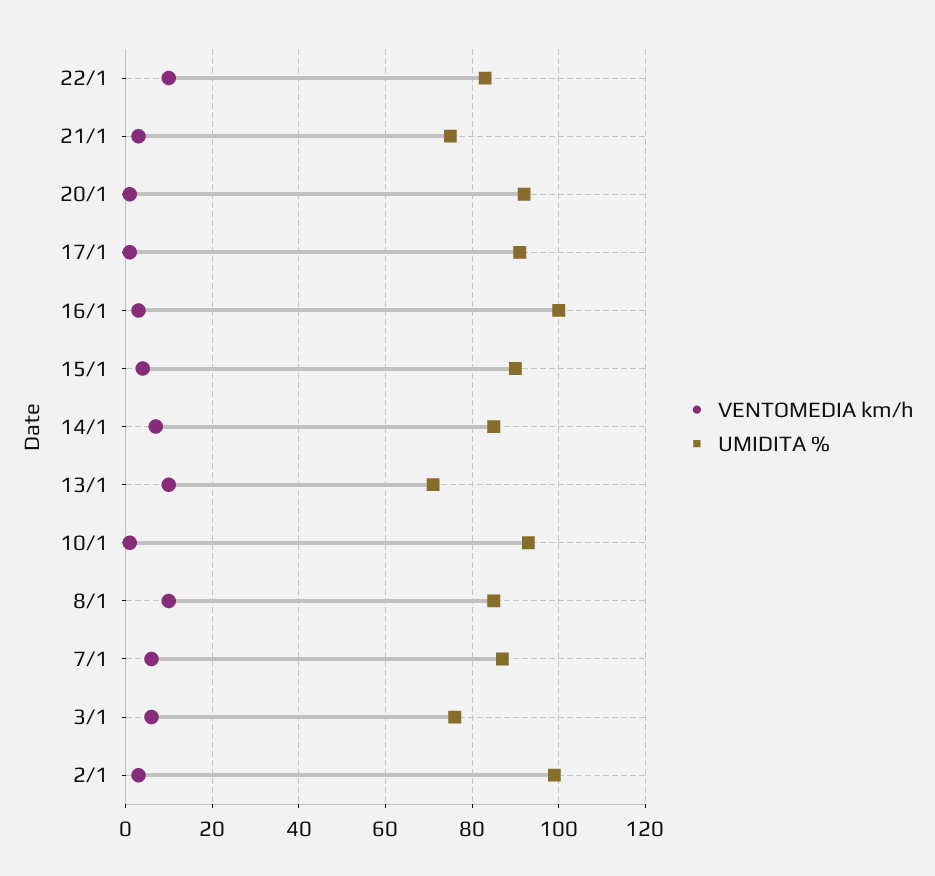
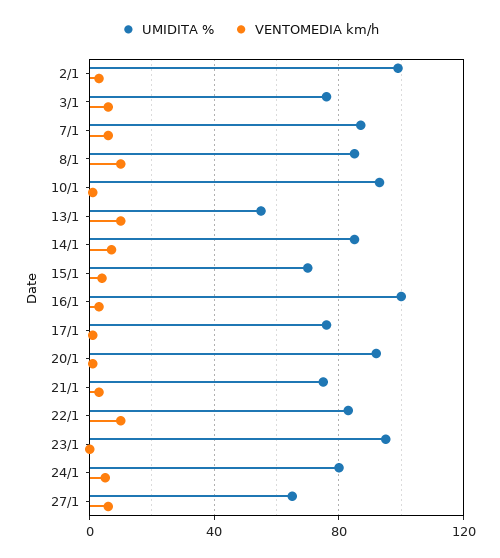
UMIDITA %, 17/1: 90 -> 75
UMIDITA %, 15/1: 90 -> 70
UMIDITA %, 13/1: 70 -> 55
UMIDITA %, 23/1: none -> 95
VENTOMEDIA km/h, 23/1: none -> 0
UMIDITA %, 24/1: none -> 80
VENTOMEDIA km/h, 24/1: none -> 5
UMIDITA %, 27/1: none -> 65
VENTOMEDIA km/h, 27/1: none -> 5

